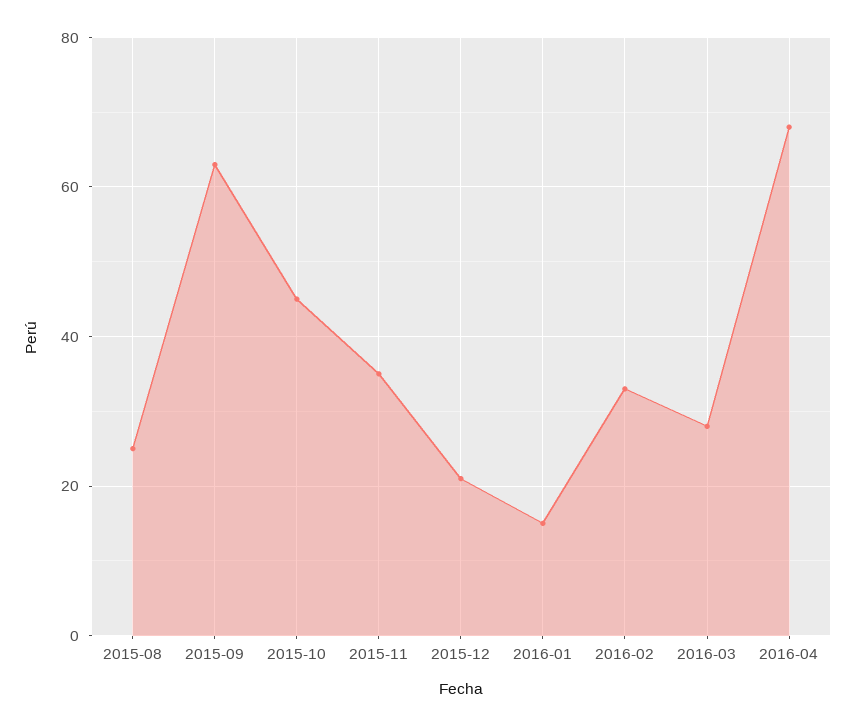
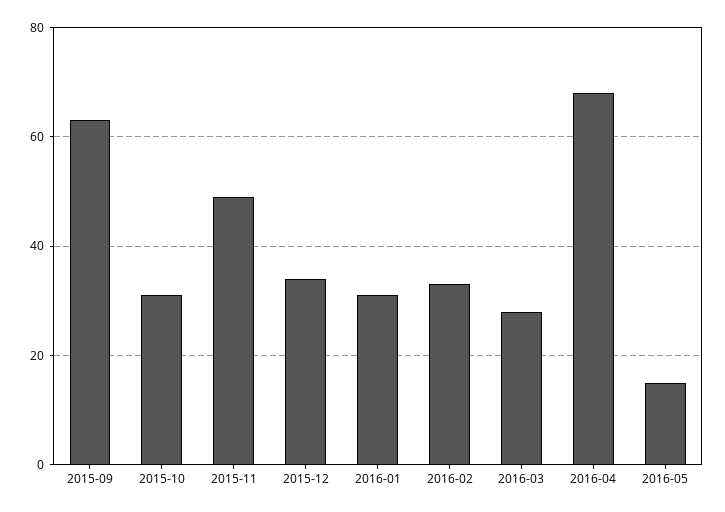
2015-08: 25 -> none
2015-10: 45 -> 30
2015-11: 35 -> 50
2015-12: 20 -> 35
2016-01: 15 -> 30
2016-05: none -> 15

